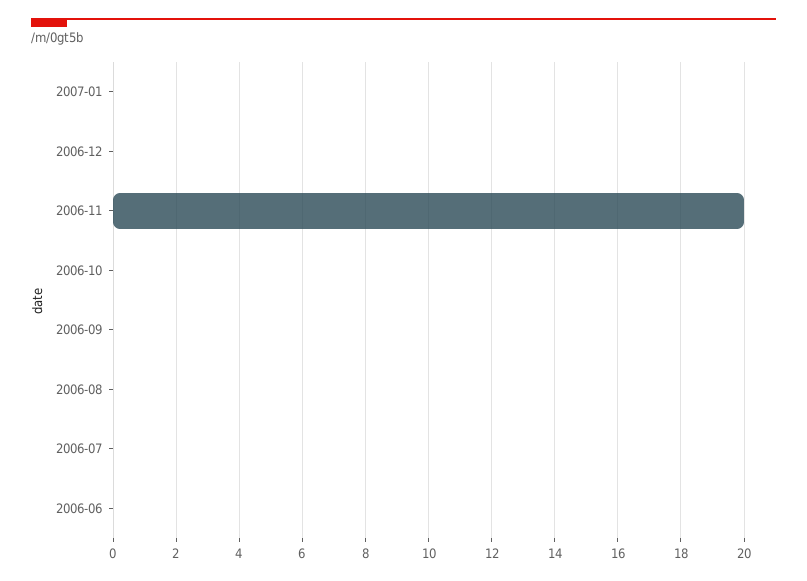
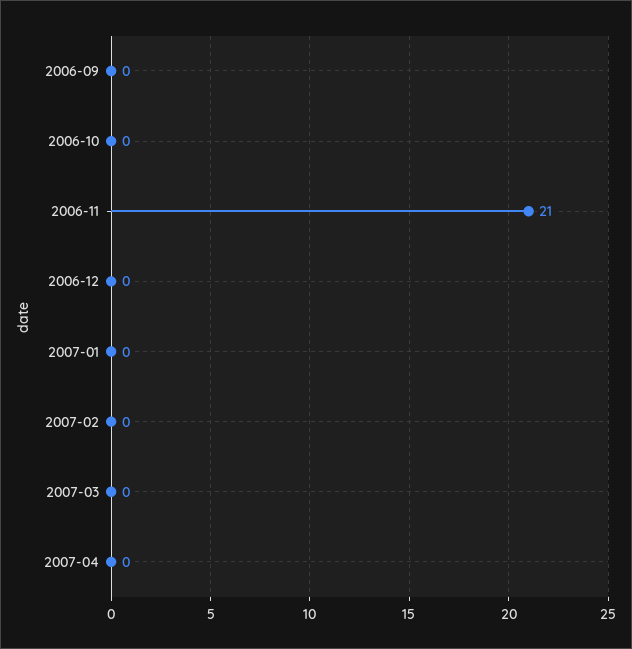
2006-11: 20 -> 21
2006-08: 0 -> none
2006-07: 0 -> none
2006-06: 0 -> none
2007-02: none -> 0
2007-03: none -> 0
2007-04: none -> 0

